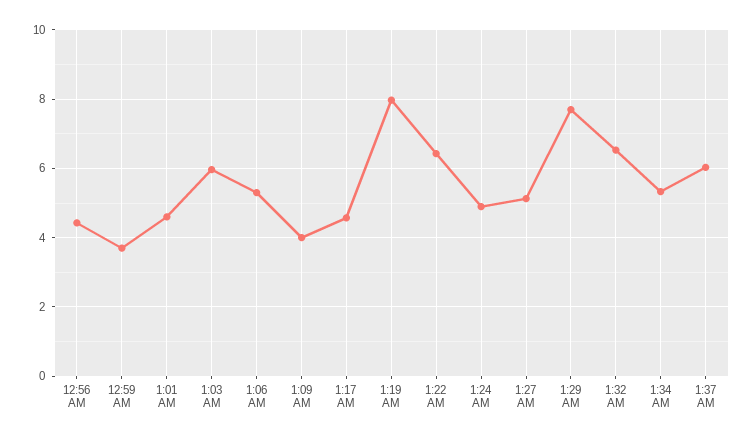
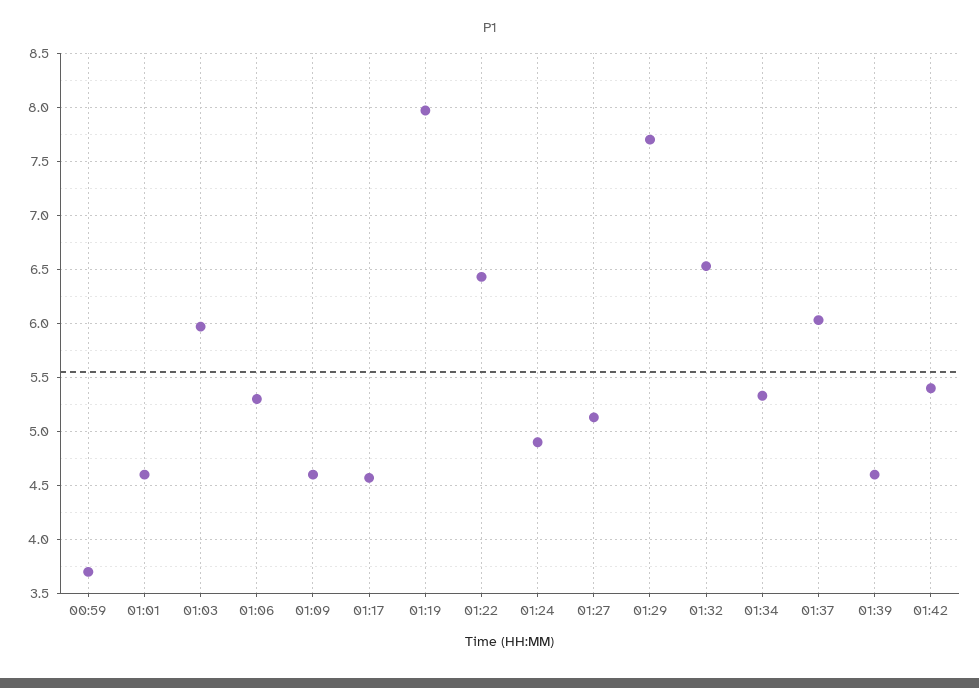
12:56 AM: 4.4 -> none
1:09 AM: 4 -> 4.6
01:39: none -> 4.6
01:42: none -> 5.4

